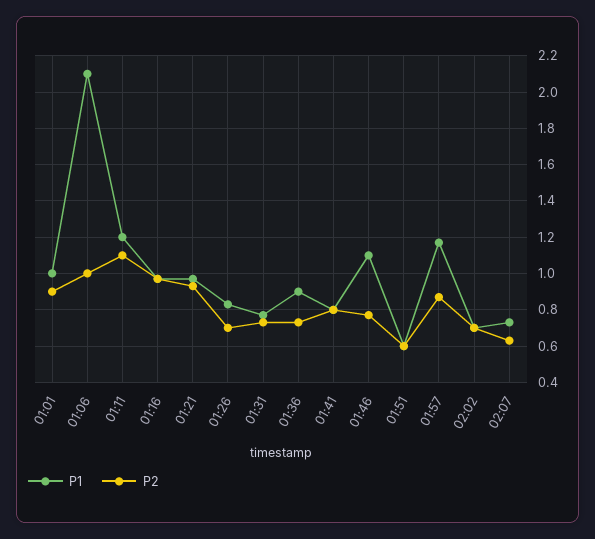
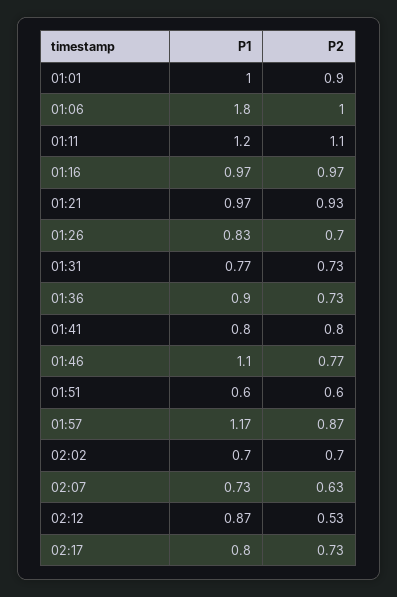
P1, 01:06: 2.1 -> 1.8
P1, 02:12: none -> 0.87
P2, 02:12: none -> 0.53
P1, 02:17: none -> 0.8
P2, 02:17: none -> 0.73

